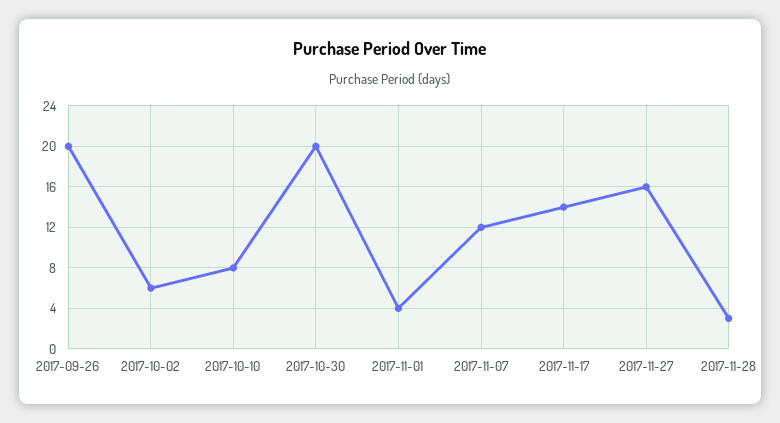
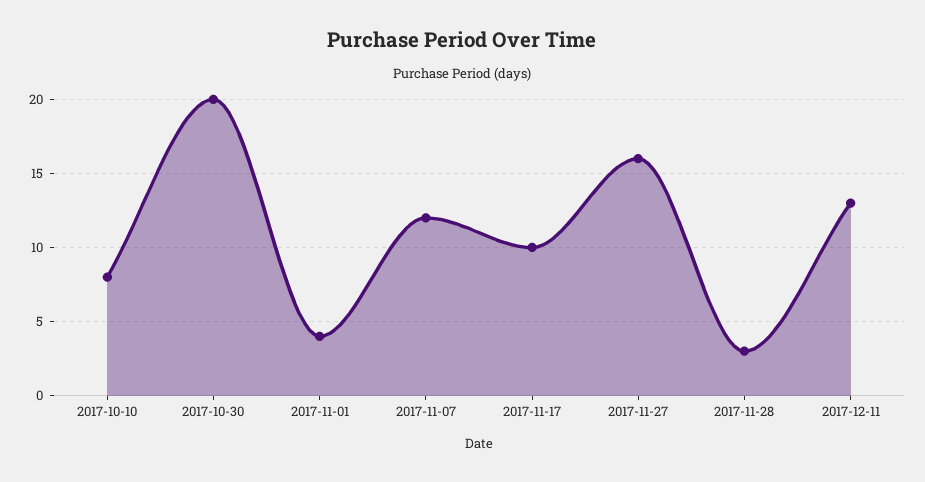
2017-09-26: 20 -> none
2017-10-02: 6 -> none
2017-11-17: 14 -> 10
2017-12-11: none -> 13

